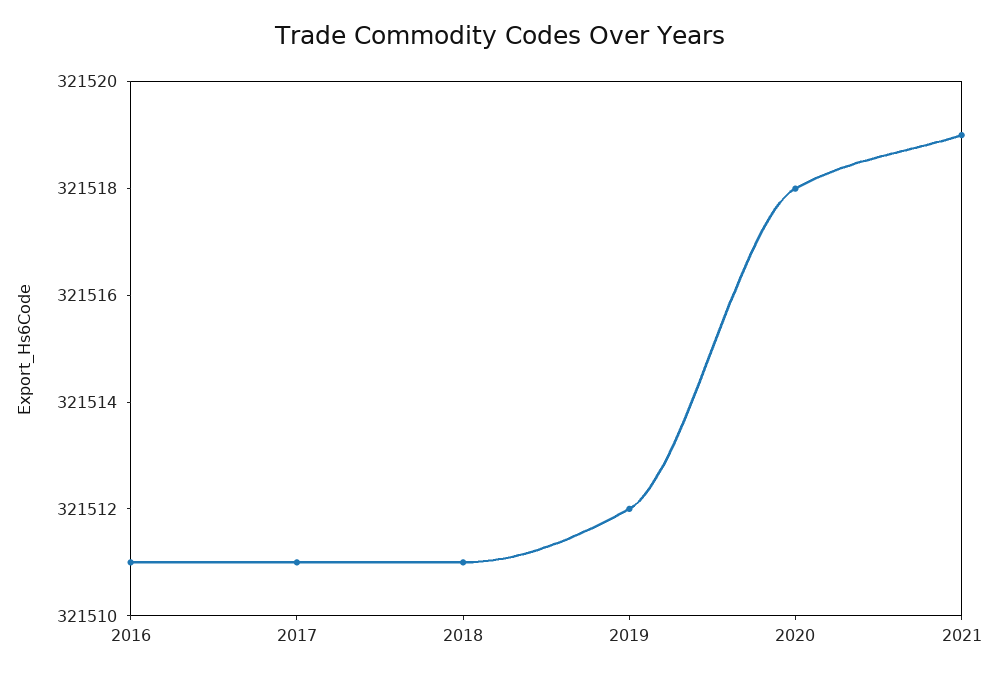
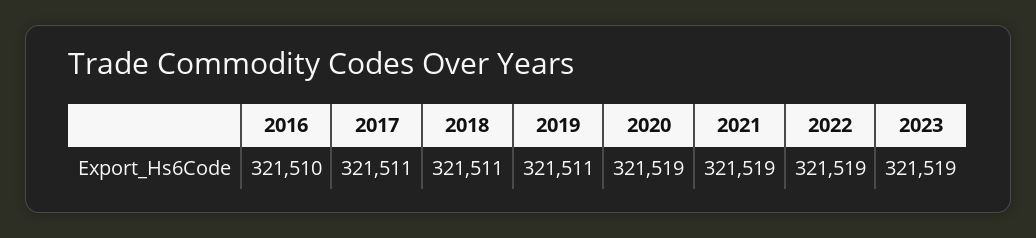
2016: 321511 -> 321510
2019: 321512 -> 321511
2020: 321518 -> 321519
2022: none -> 321519
2023: none -> 321519

